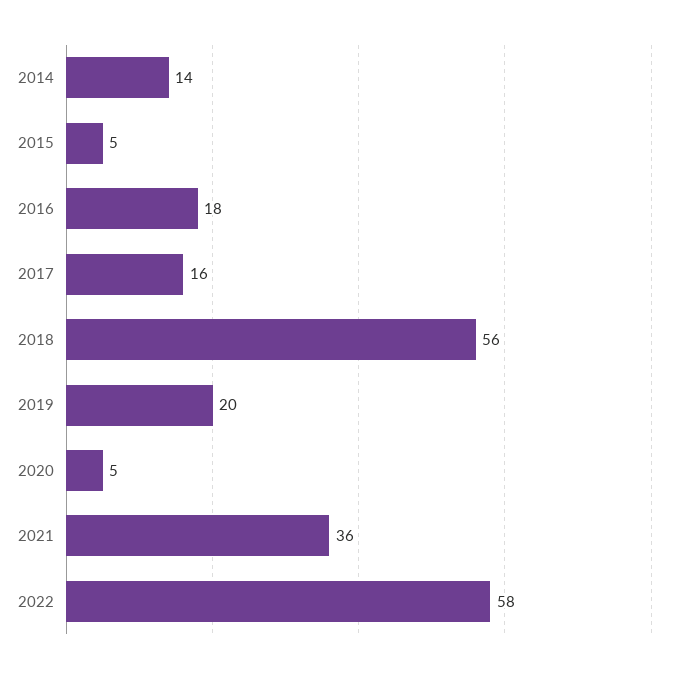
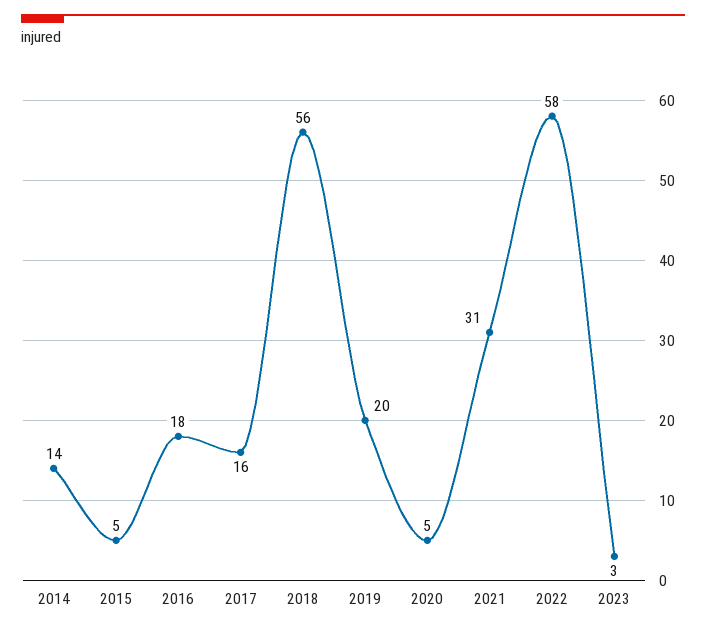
2021: 36 -> 31
2023: none -> 3

